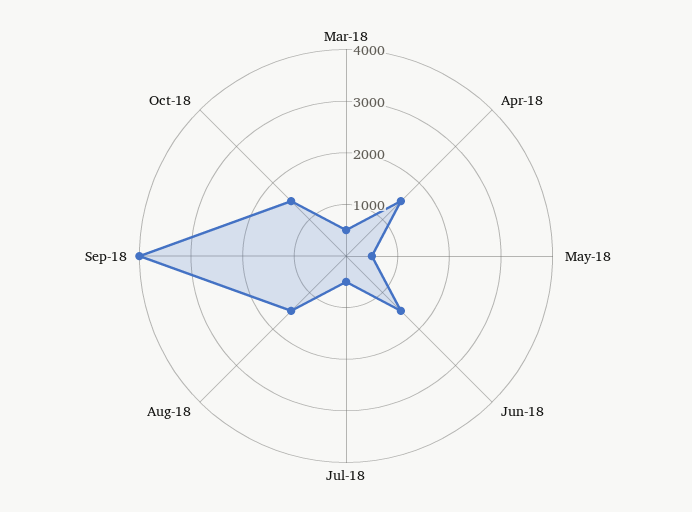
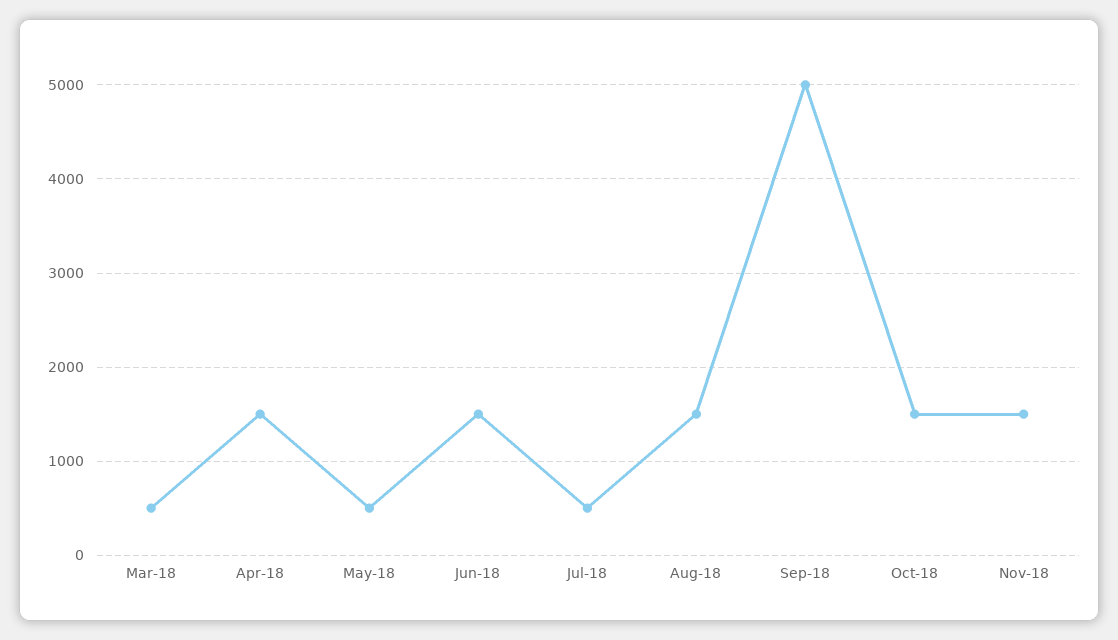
Sep-18: 4000 -> 5000
Nov-18: none -> 1500

